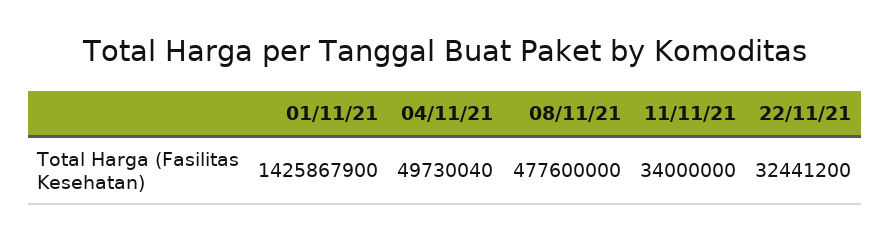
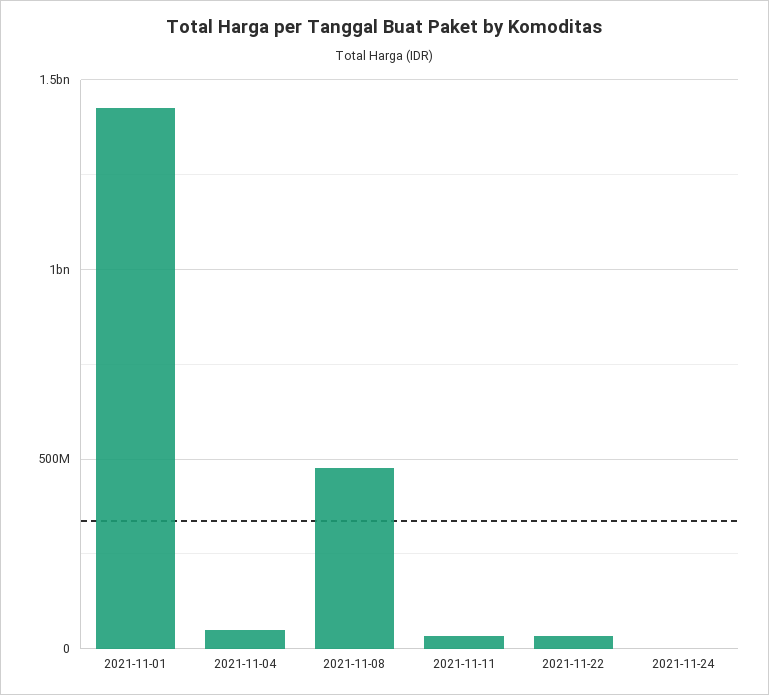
2021-11-24: none -> 0

